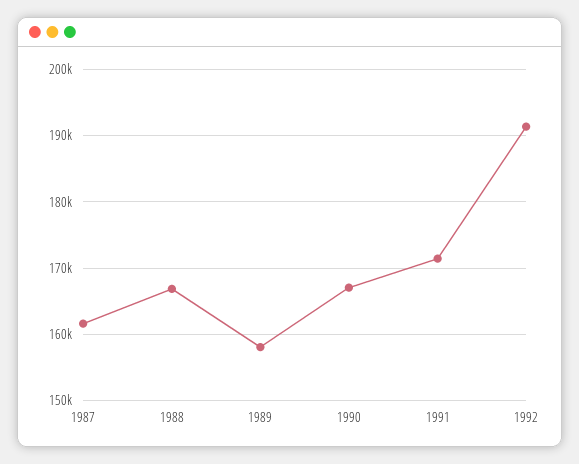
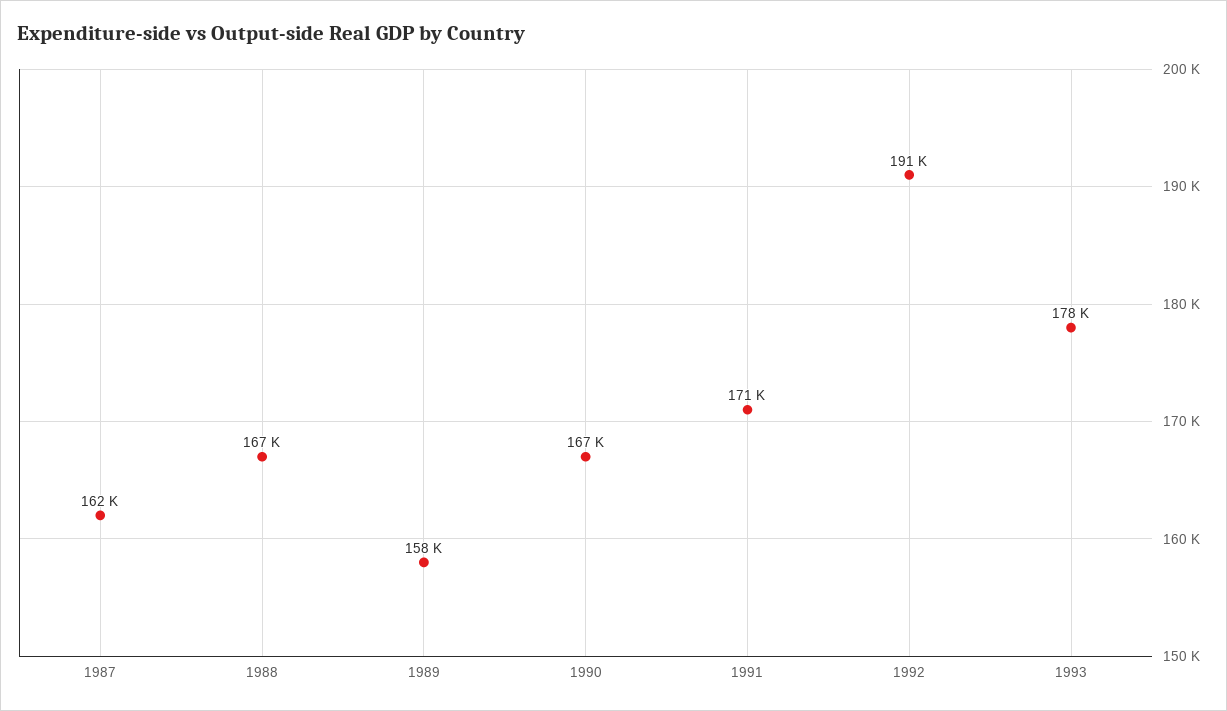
1993: none -> 178000

